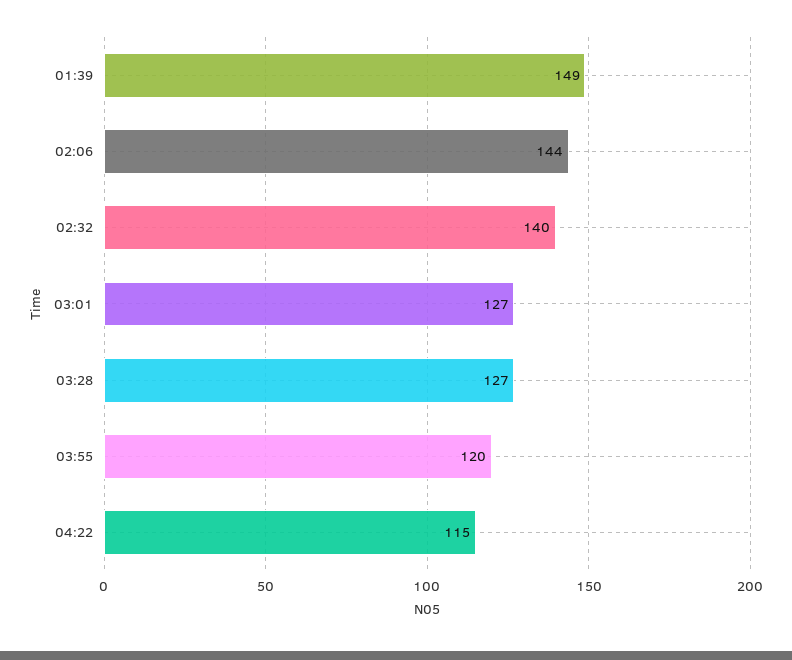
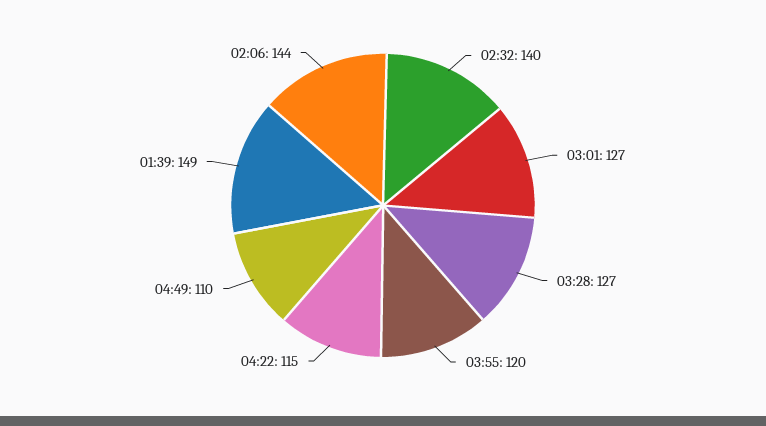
04:49: none -> 110

